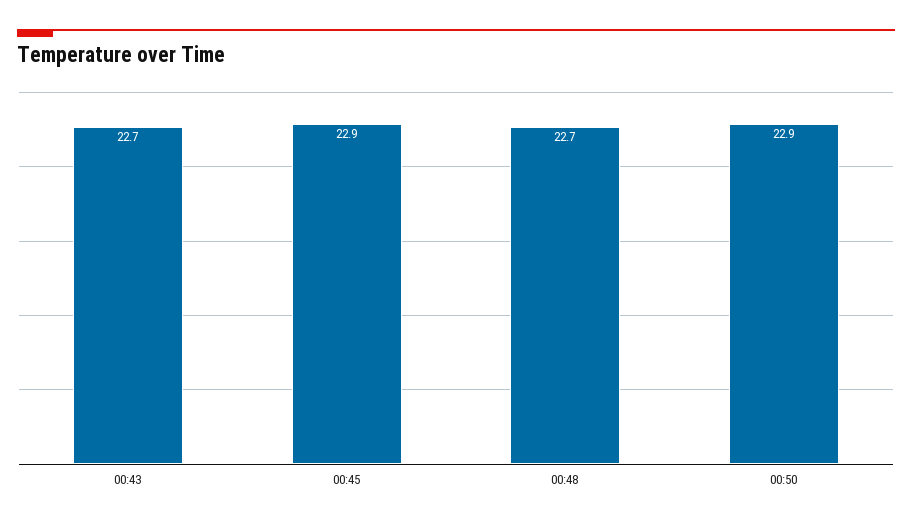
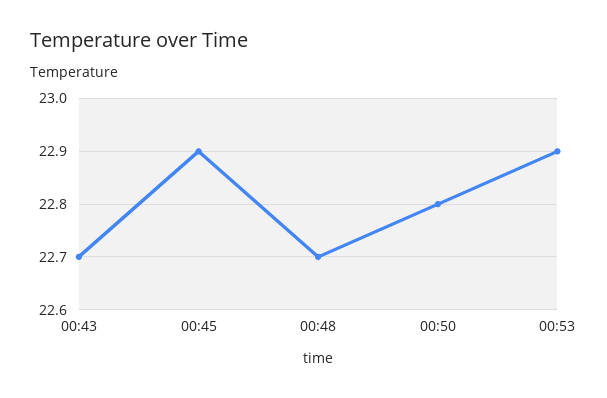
00:50: 22.9 -> 22.8
00:53: none -> 22.9

